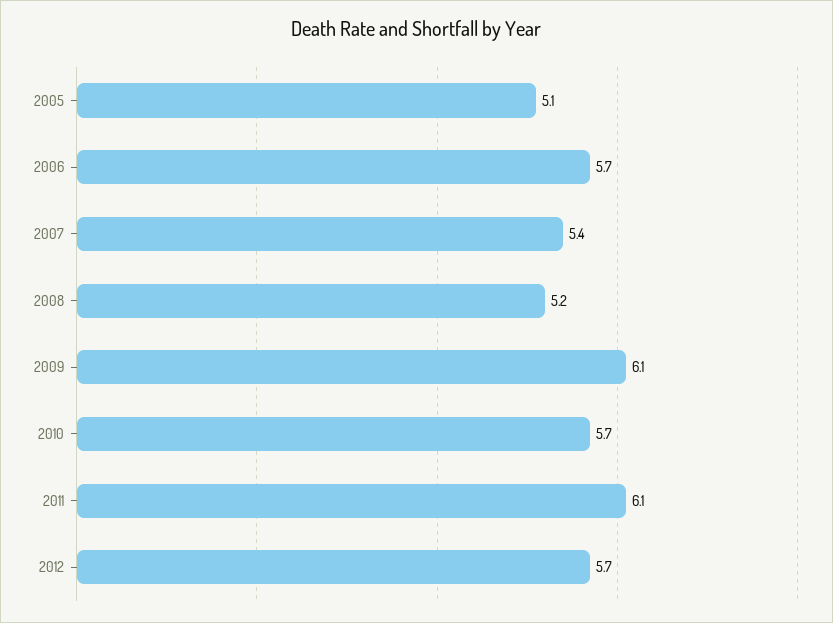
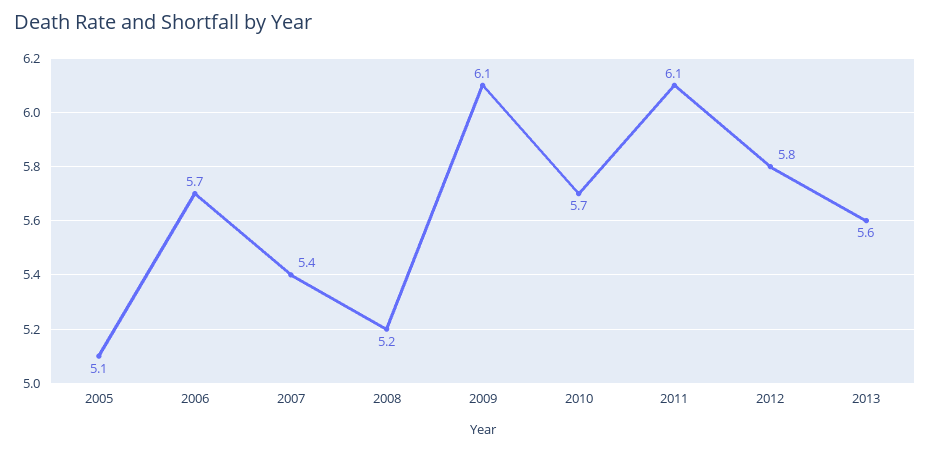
2012: 5.7 -> 5.8
2013: none -> 5.6

